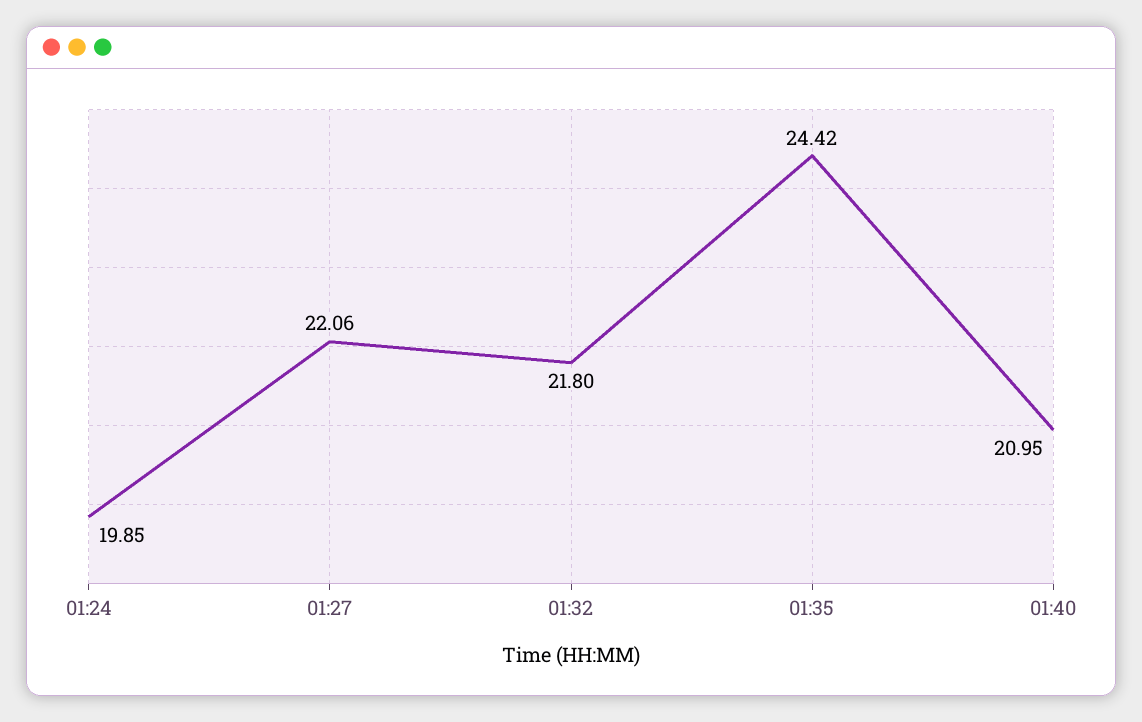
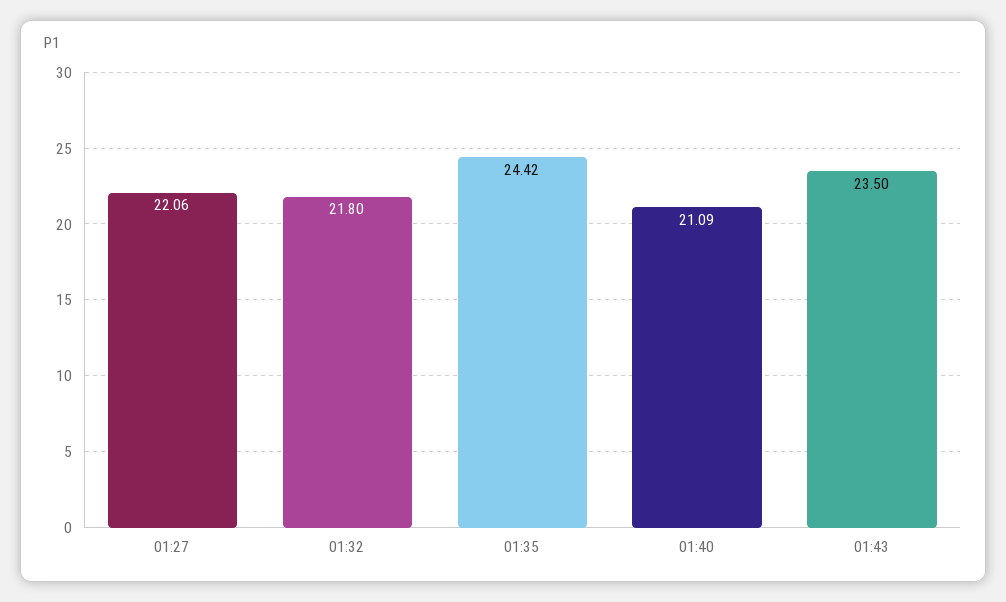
01:24: 19.85 -> none
01:40: 20.95 -> 21.09
01:43: none -> 23.5

